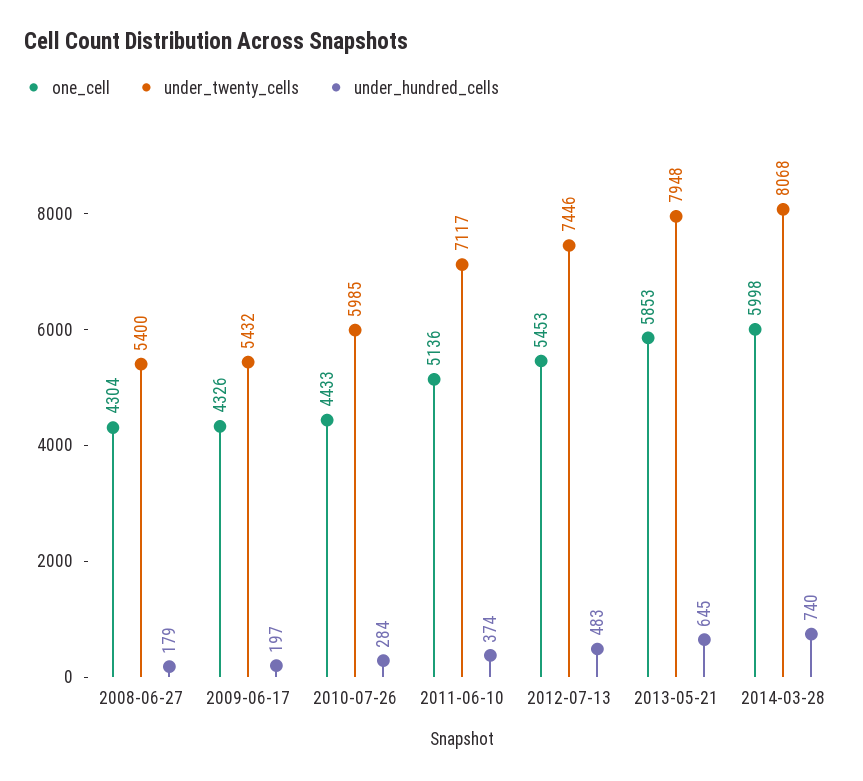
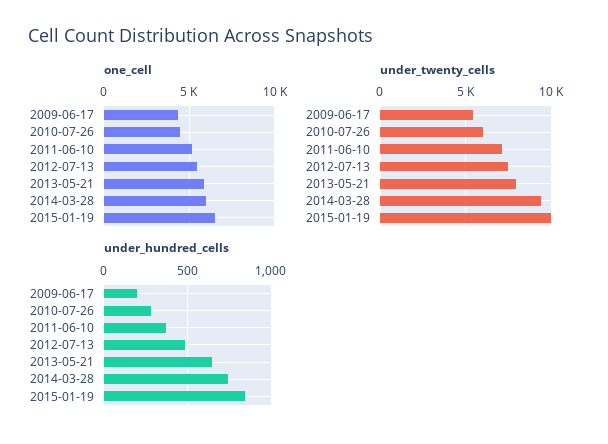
one_cell, 2008-06-27: 4304 -> none
under_twenty_cells, 2008-06-27: 5400 -> none
under_hundred_cells, 2008-06-27: 179 -> none
under_twenty_cells, 2014-03-28: 8068 -> 9500
one_cell, 2015-01-19: none -> 6500
under_twenty_cells, 2015-01-19: none -> 10000
under_hundred_cells, 2015-01-19: none -> 850

